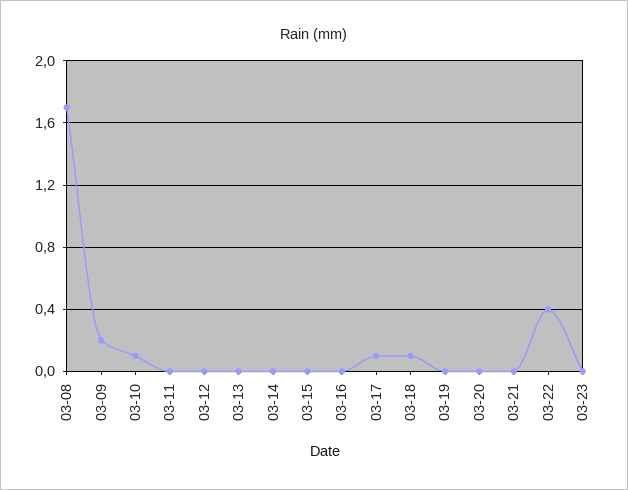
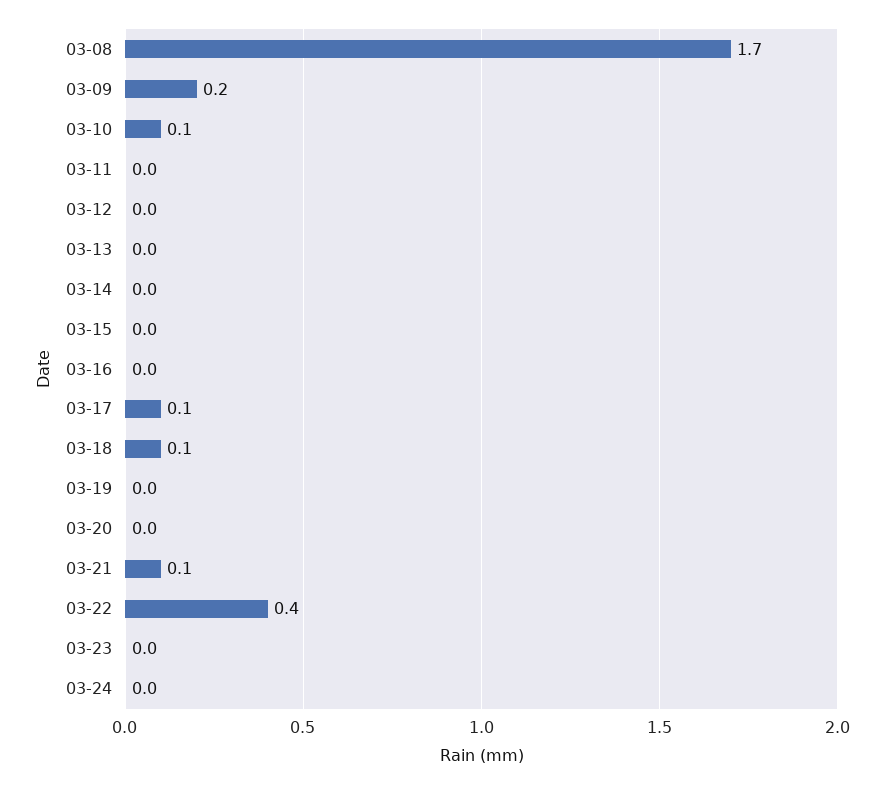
03-21: 0 -> 0.1
03-24: none -> 0

